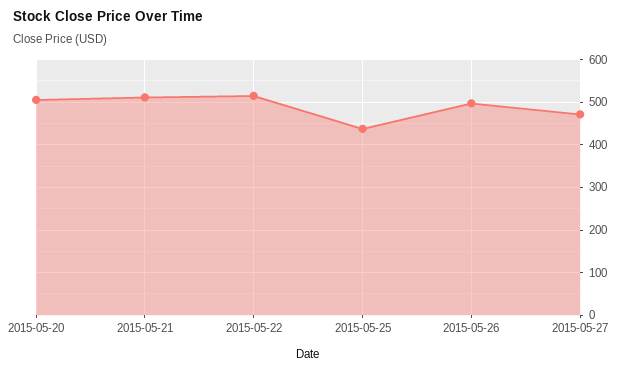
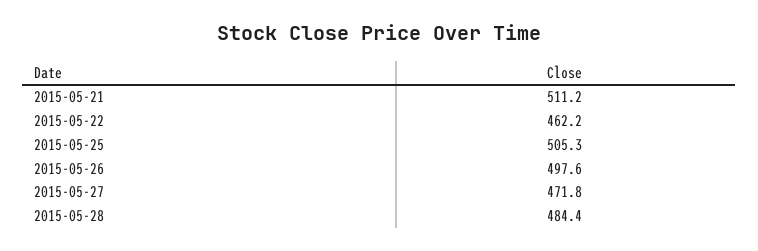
2015-05-20: 500 -> none
2015-05-22: 520 -> 462.2
2015-05-25: 440 -> 505.3
2015-05-28: none -> 484.4

